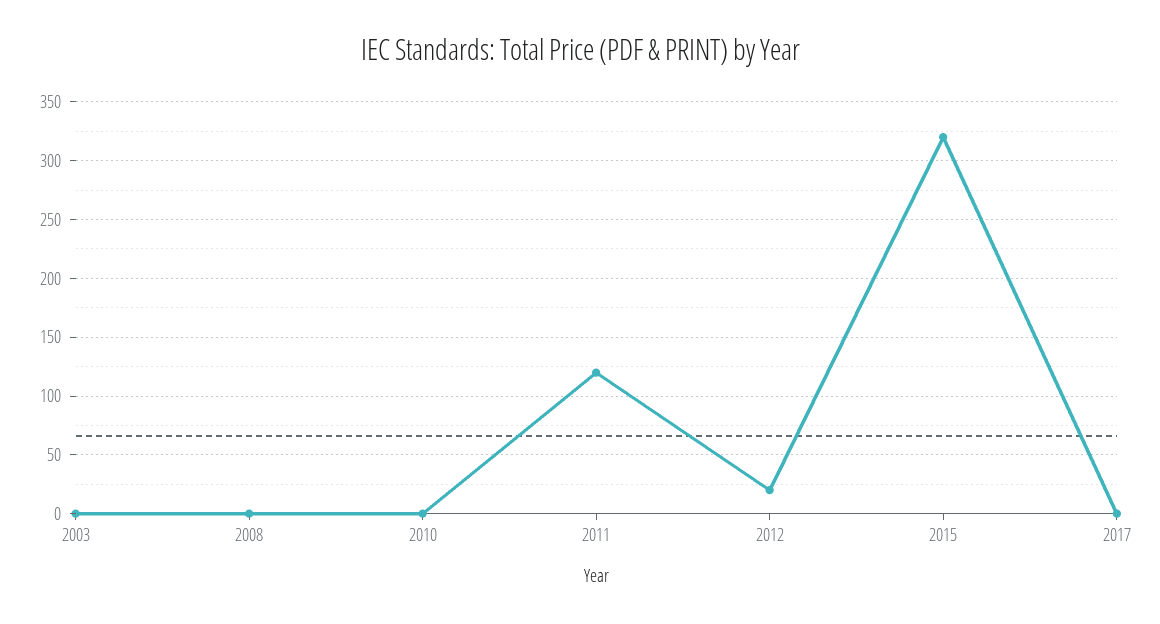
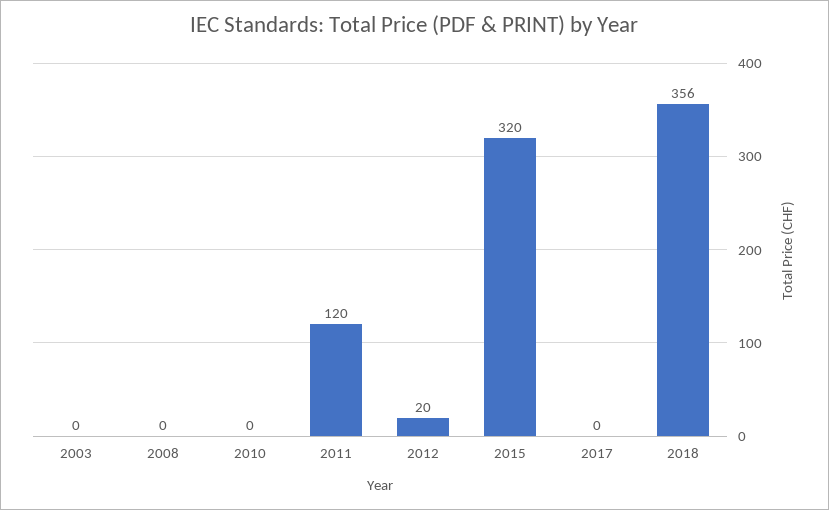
2018: none -> 356

